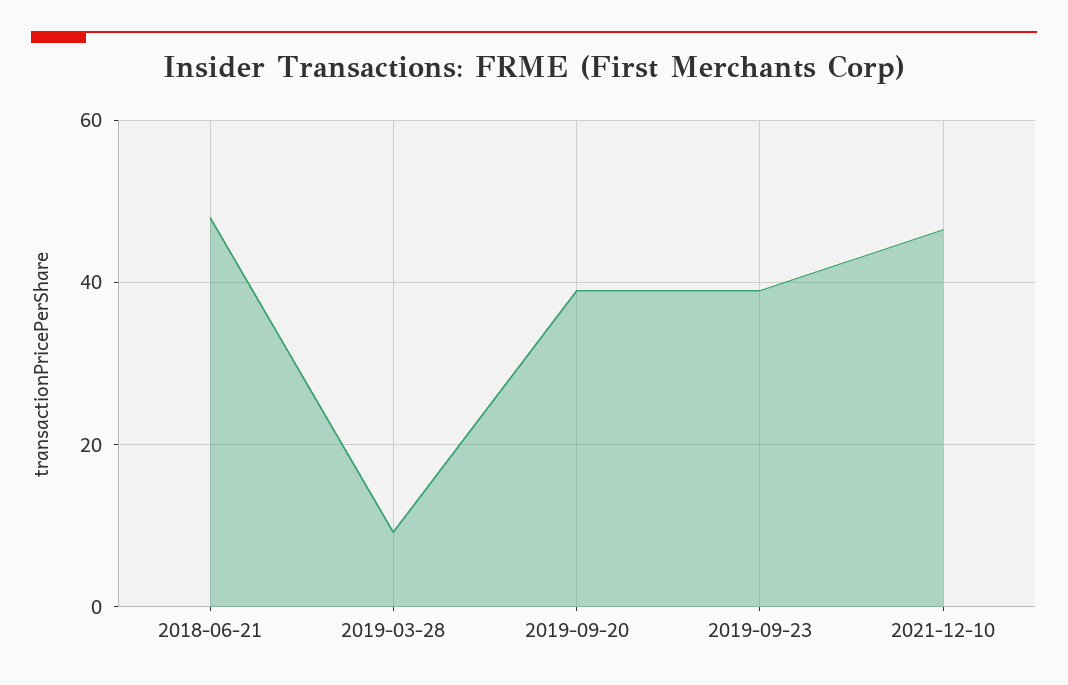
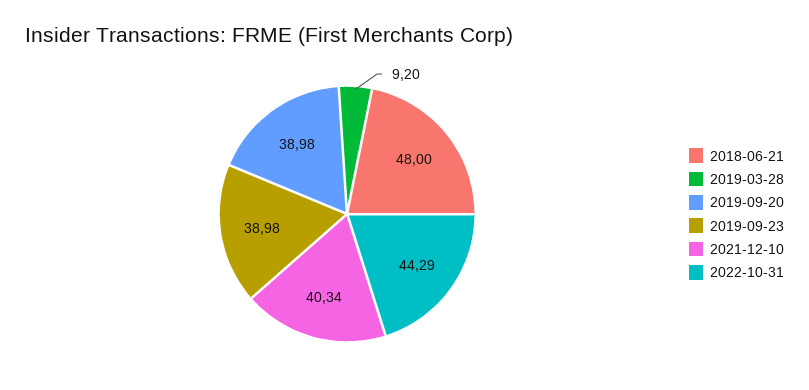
2021-12-10: 46 -> 40.34
2022-10-31: none -> 44.29

